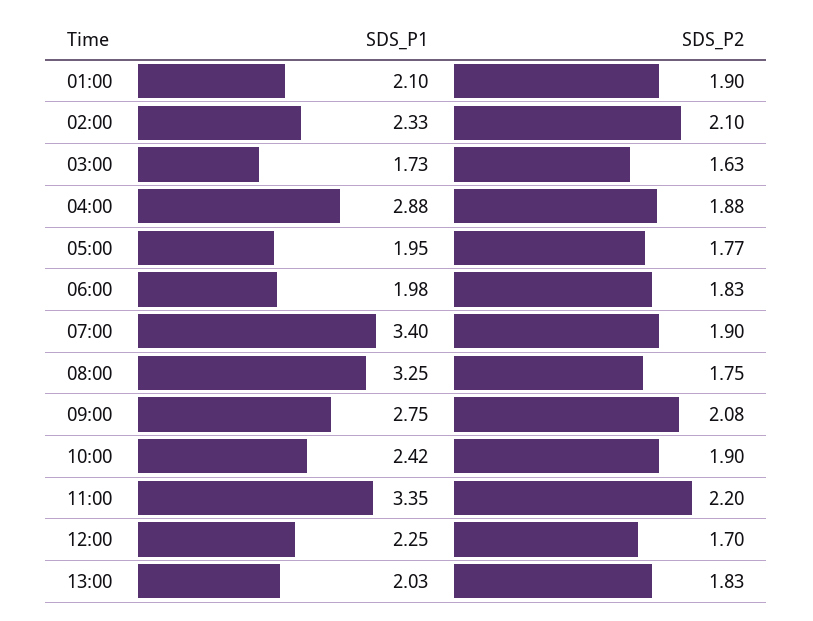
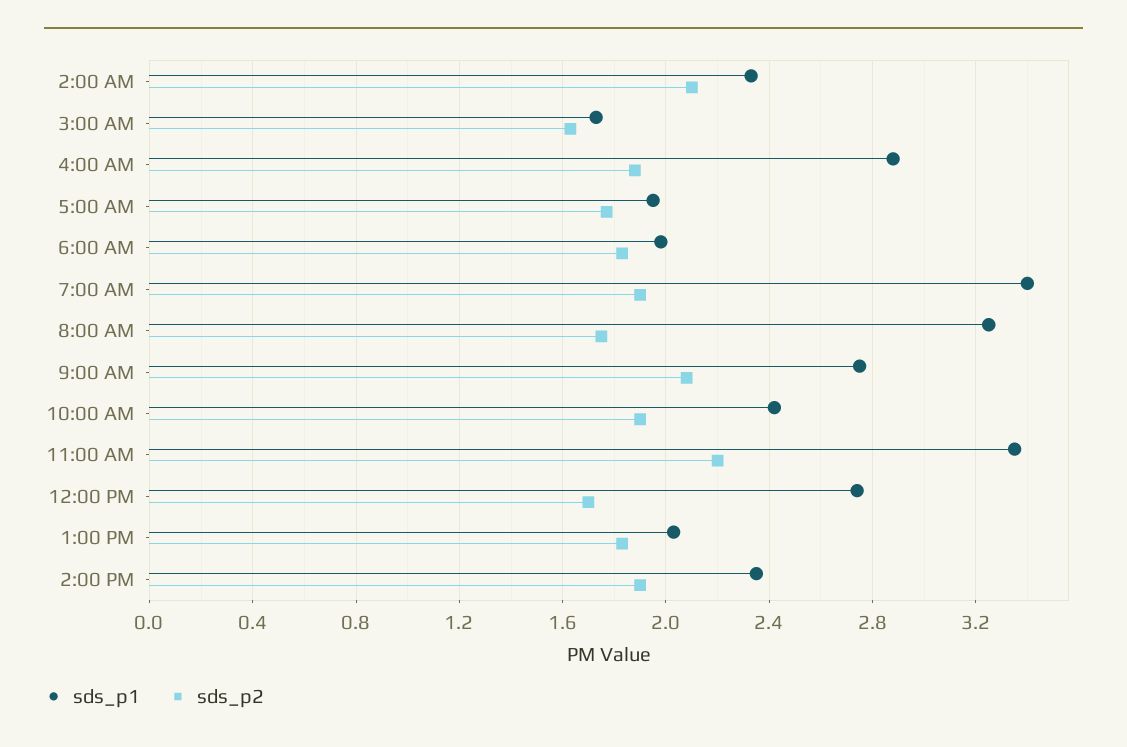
SDS_P1, 01:00: 2.1 -> none
SDS_P2, 01:00: 1.9 -> none
SDS_P1, 12:00: 2.25 -> 2.75
SDS_P1, 2:00 PM: none -> 2.35
SDS_P2, 2:00 PM: none -> 1.9

